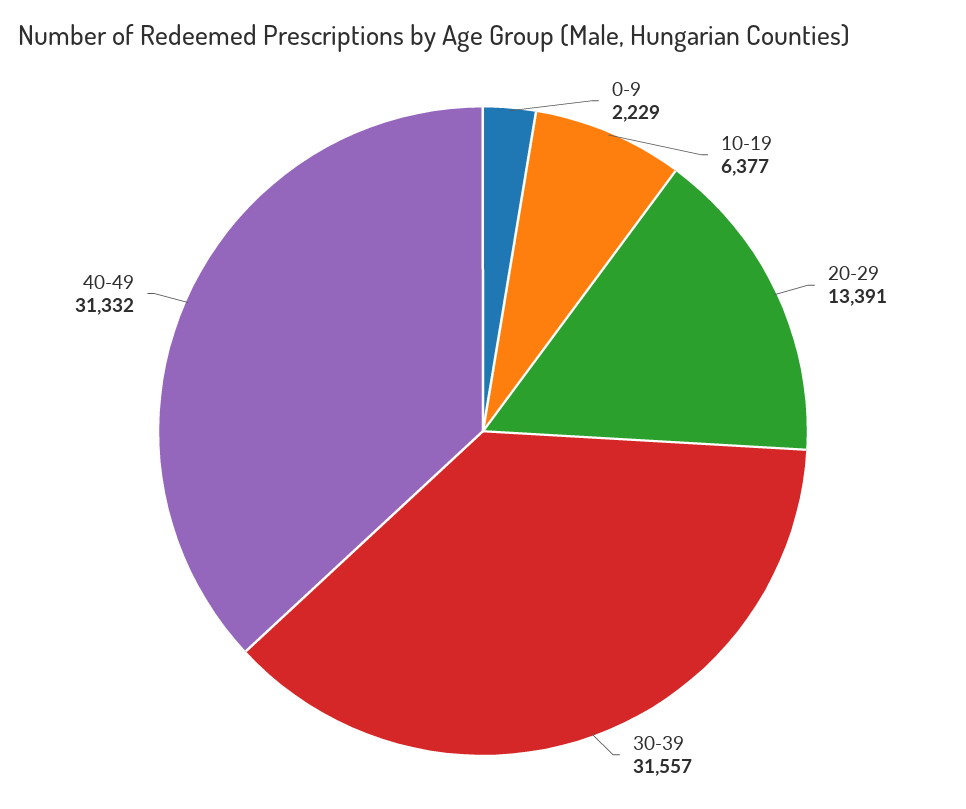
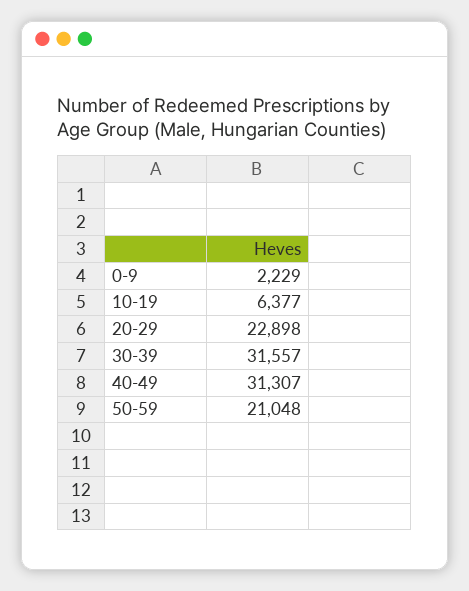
20-29: 13391 -> 22898
40-49: 31332 -> 31307
50-59: none -> 21048

